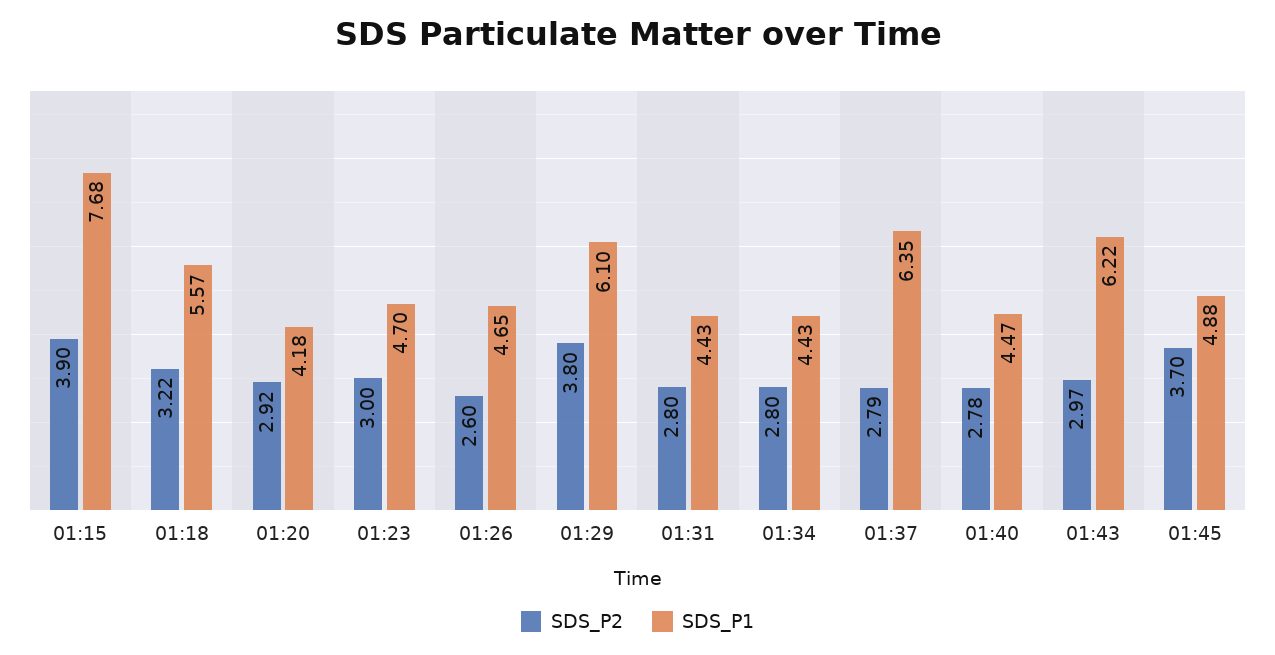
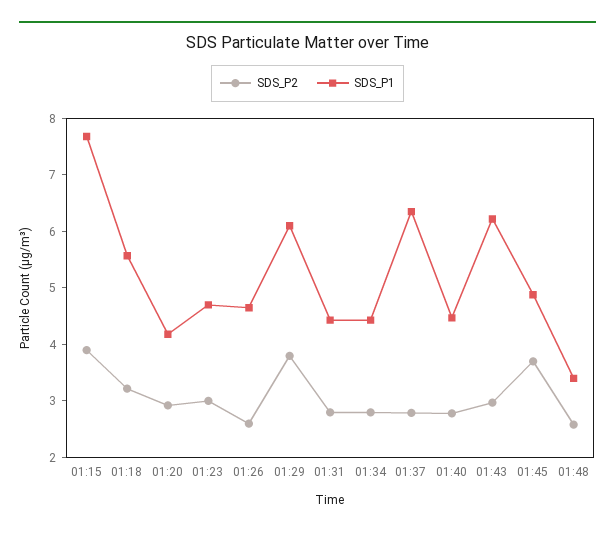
SDS_P2, 01:48: none -> 2.6
SDS_P1, 01:48: none -> 3.4

